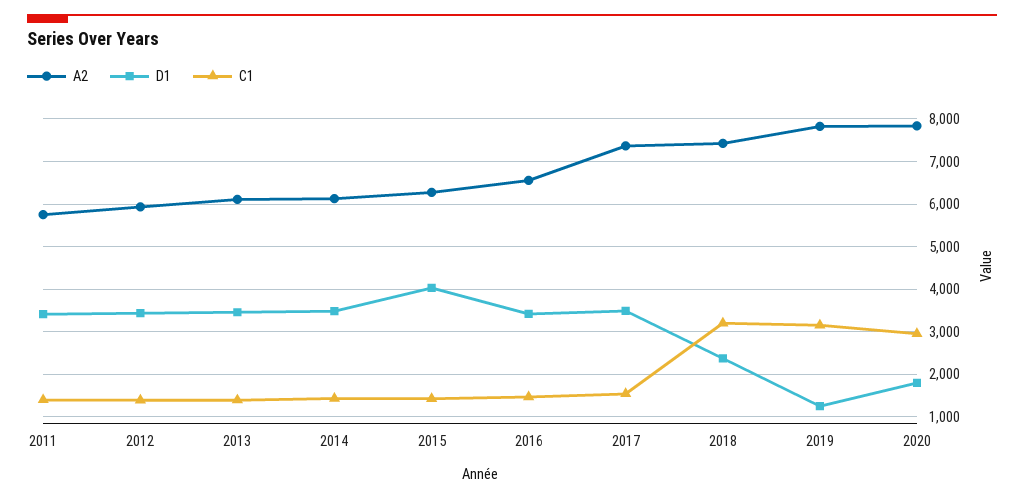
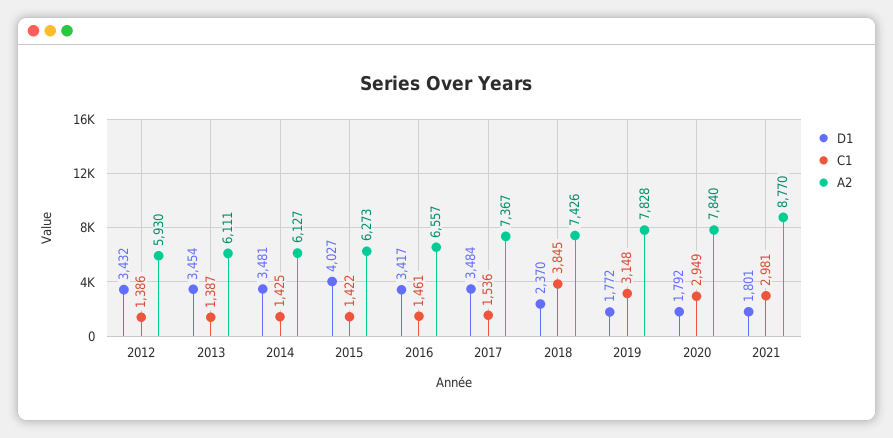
A2, 2011: 5800 -> none
D1, 2011: 3400 -> none
C1, 2011: 1400 -> none
C1, 2018: 3200 -> 3845
D1, 2019: 1200 -> 1772
D1, 2021: none -> 1801
C1, 2021: none -> 2981
A2, 2021: none -> 8770

